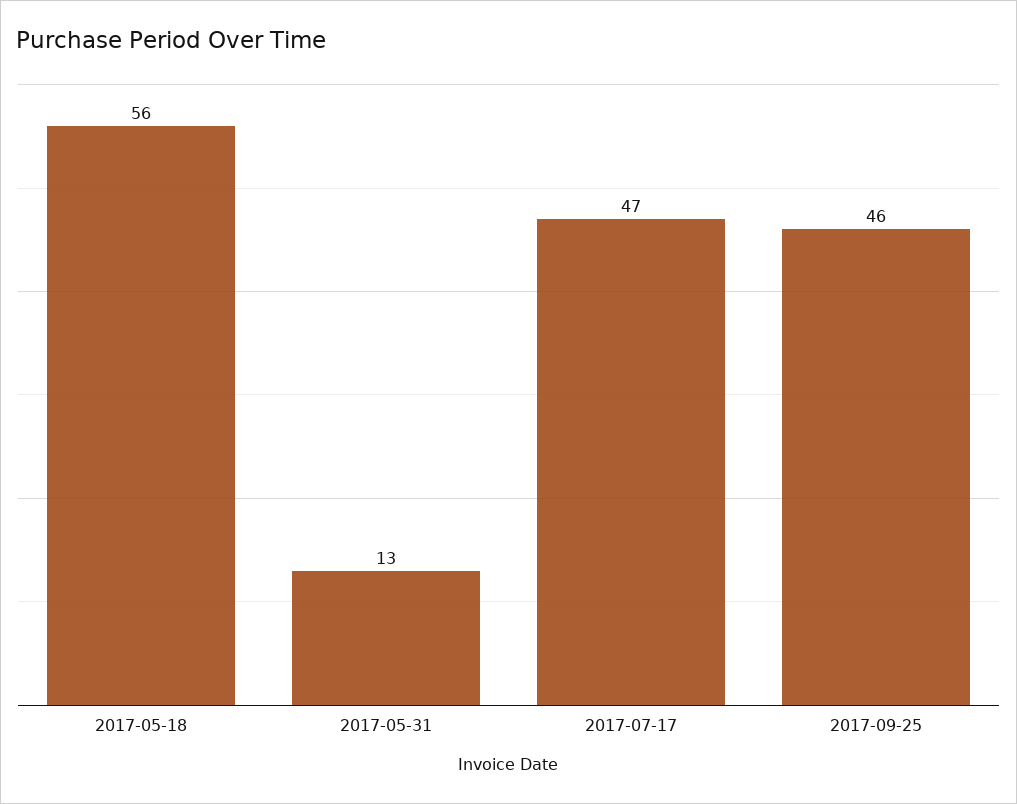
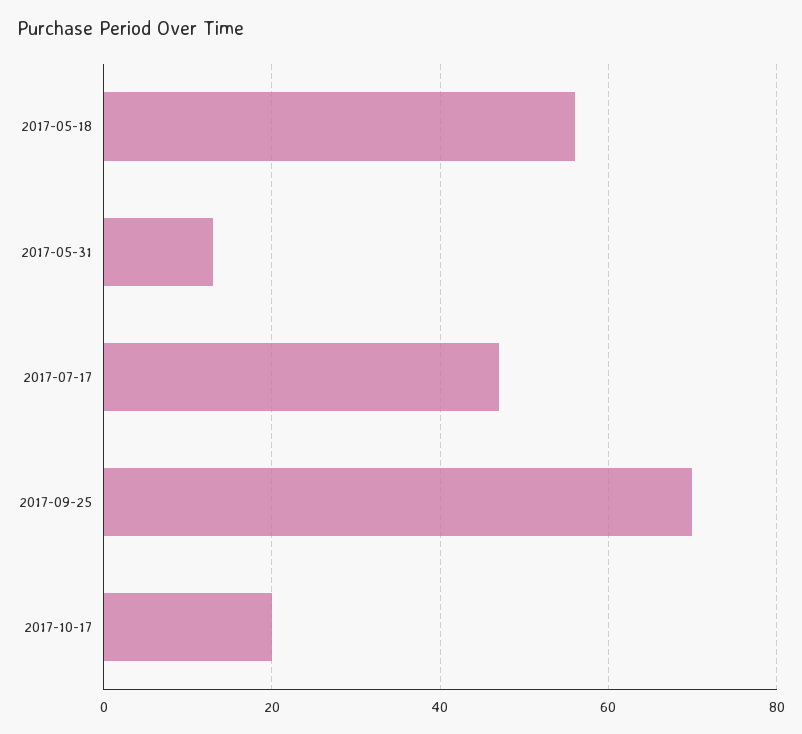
2017-09-25: 46 -> 70
2017-10-17: none -> 20

